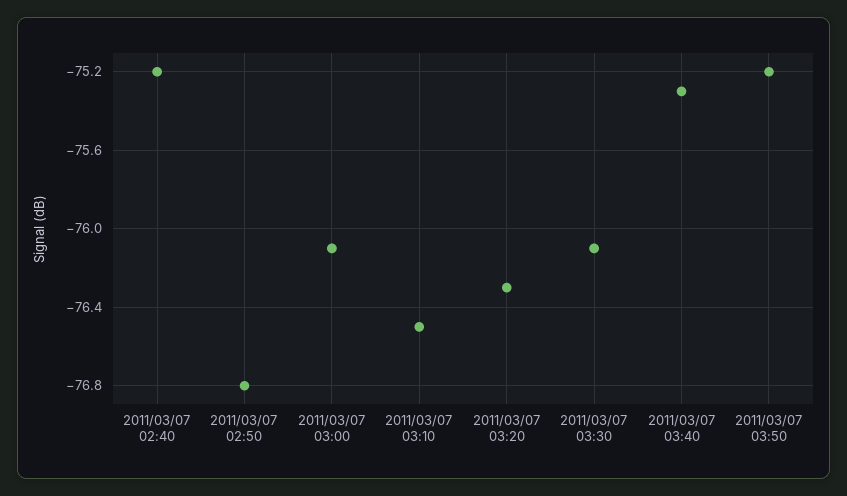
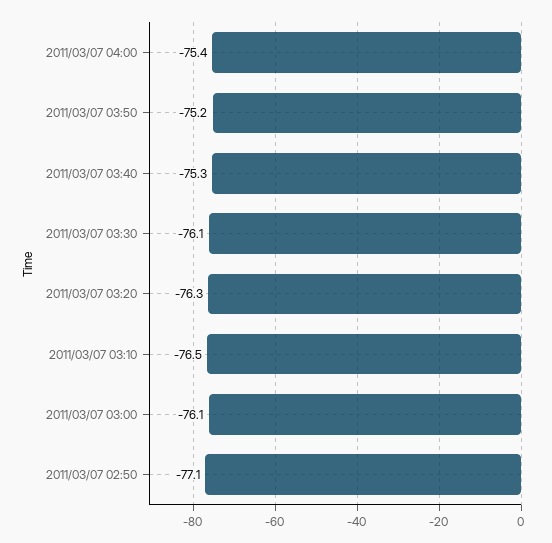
2011/03/07 02:40: -75.2 -> none
2011/03/07 02:50: -76.8 -> -77.1
2011/03/07 04:00: none -> -75.4

